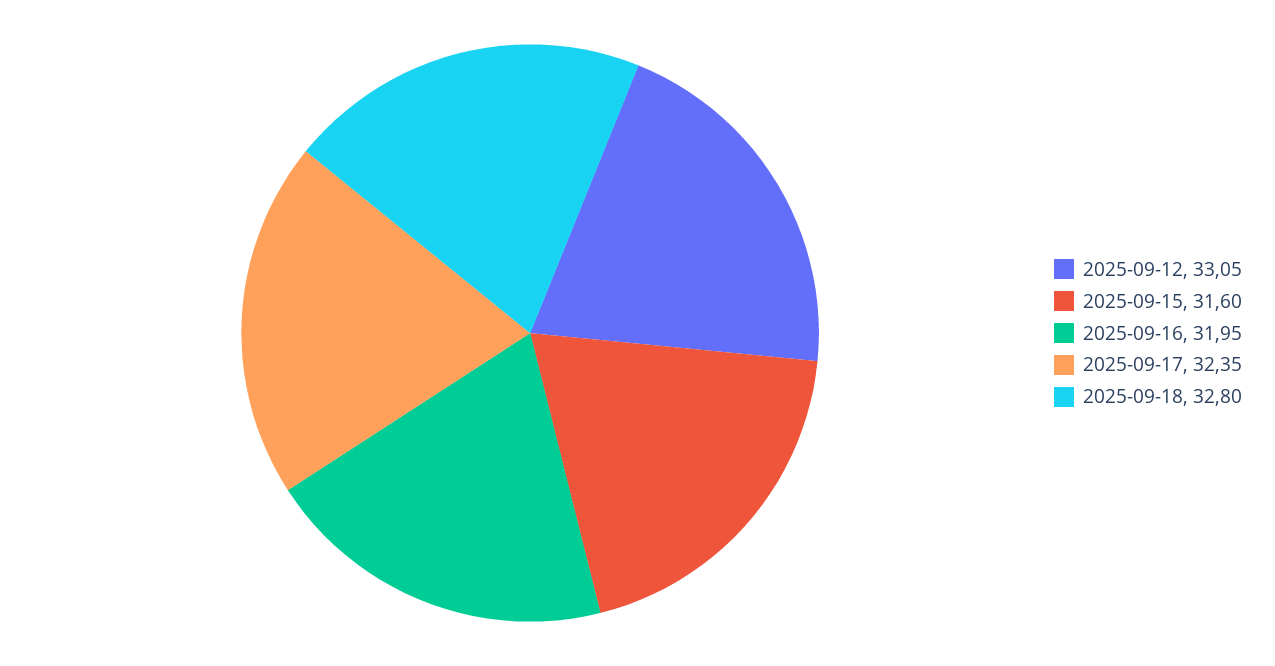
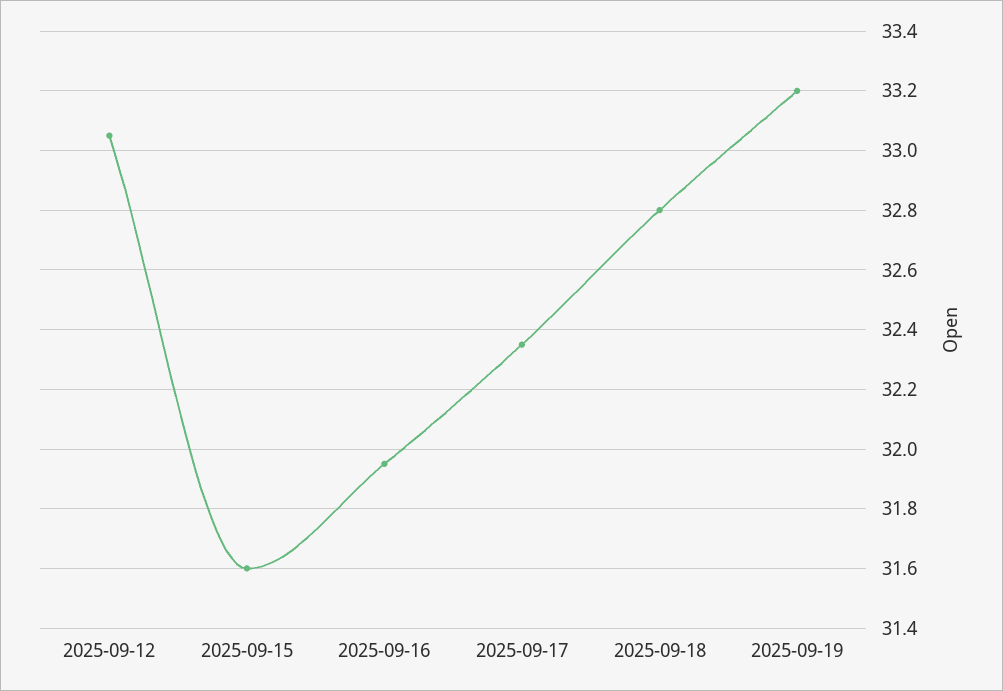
2025-09-19: none -> 33.2

